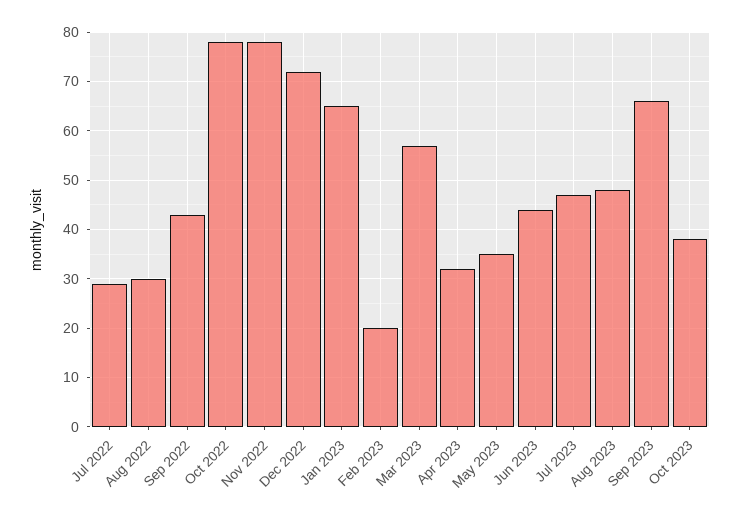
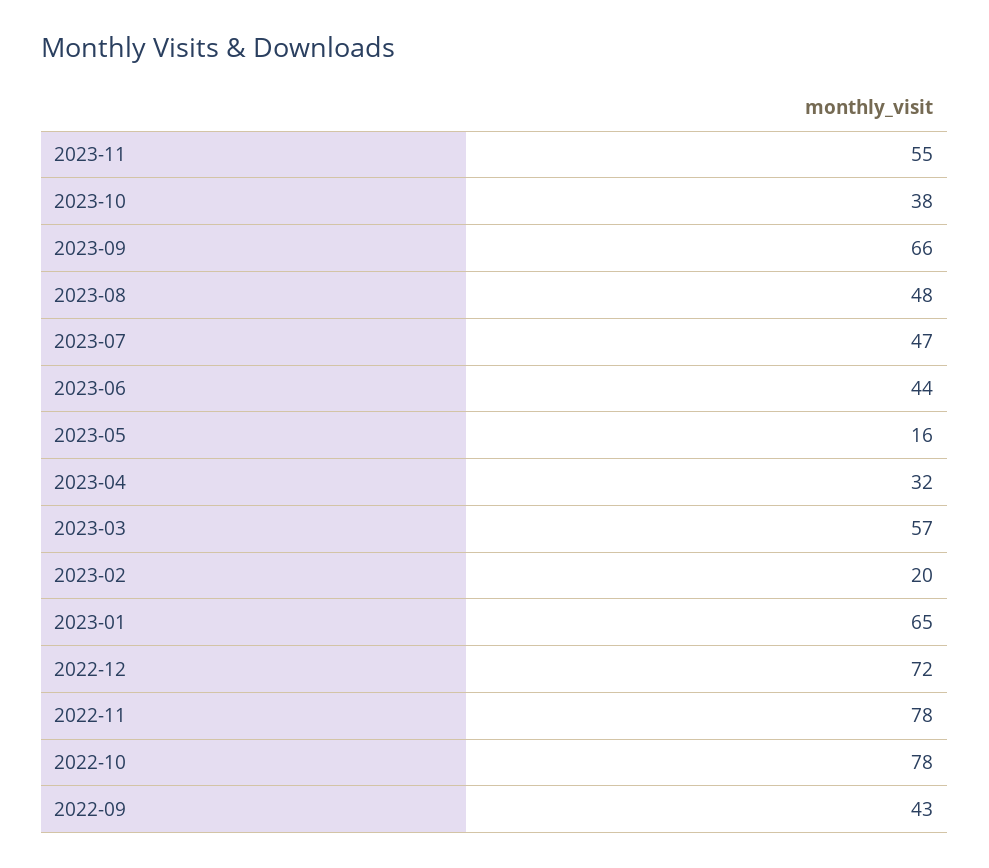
Jul 2022: 30 -> none
Aug 2022: 30 -> none
May 2023: 35 -> 16
2023-11: none -> 55

